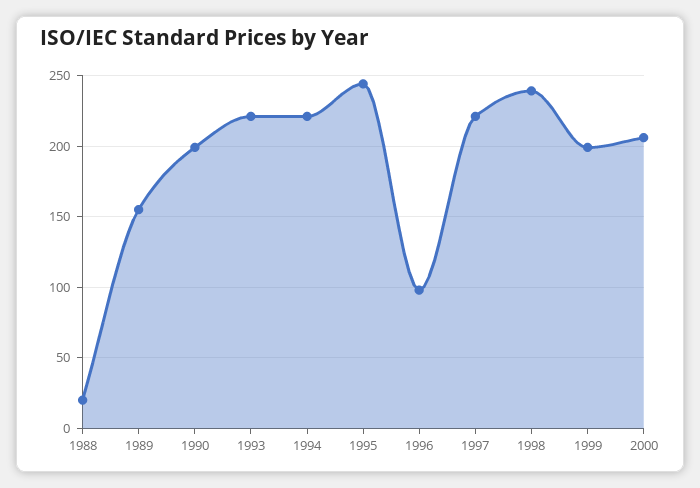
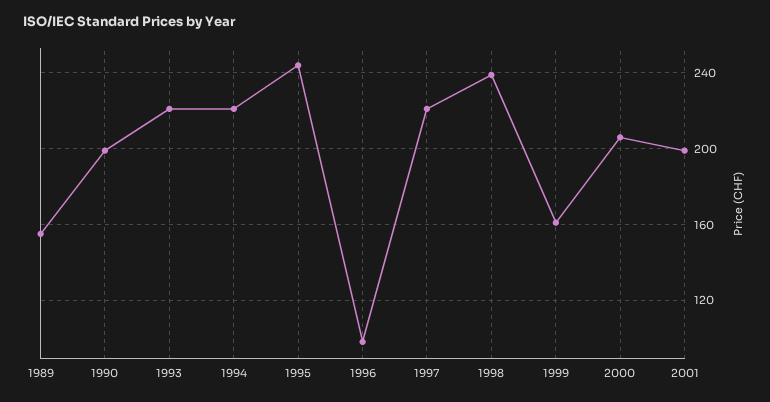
1988: 20 -> none
1999: 200 -> 160
2001: none -> 200

